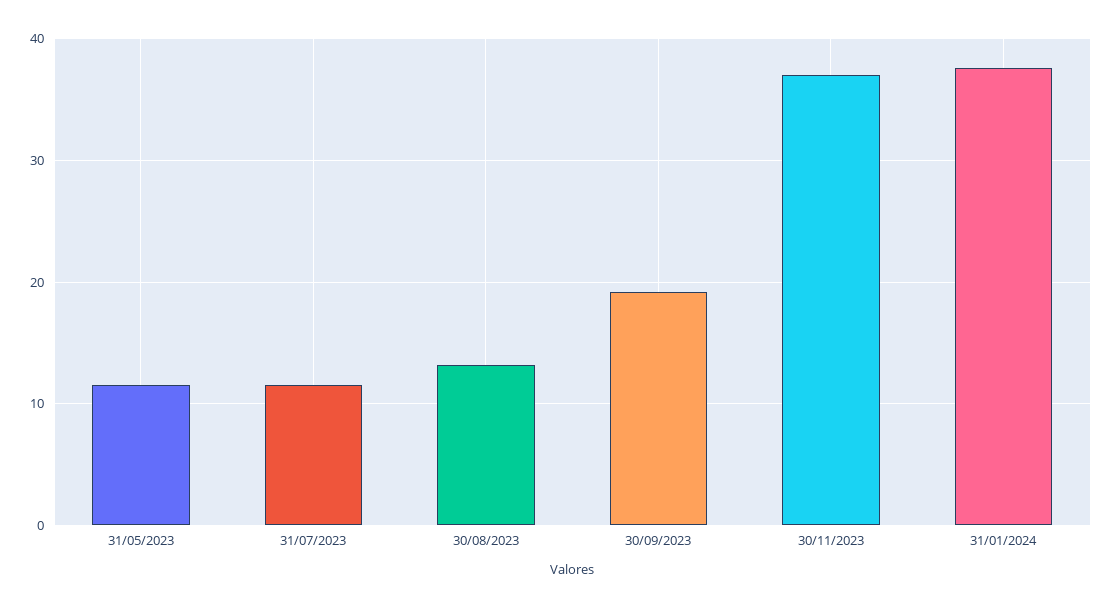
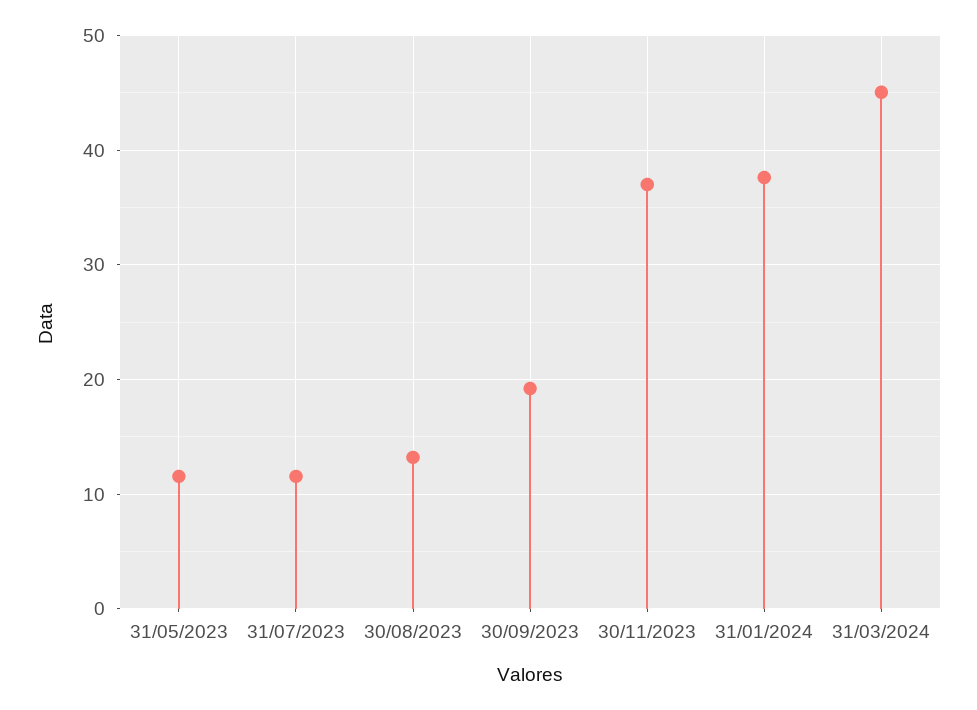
31/03/2024: none -> 45

